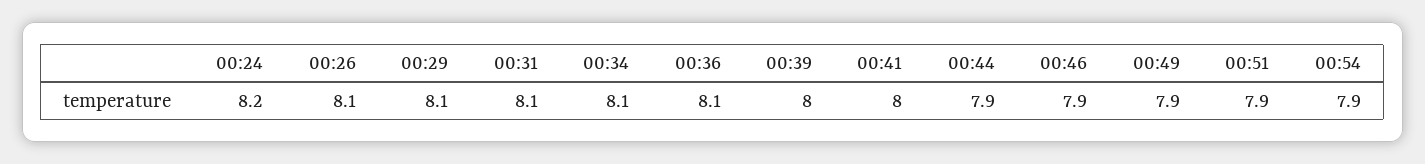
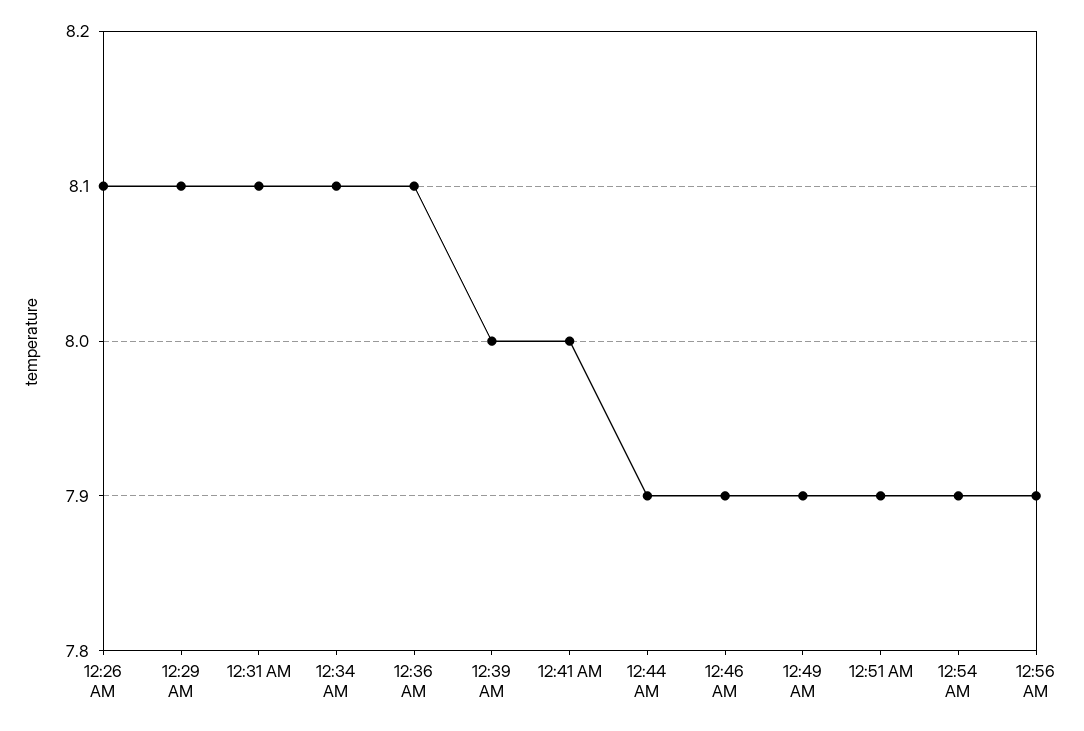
00:24: 8.2 -> none
12:56 AM: none -> 7.9

